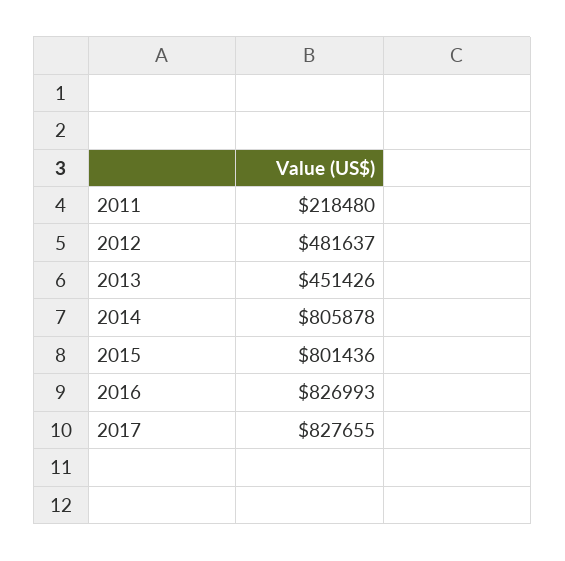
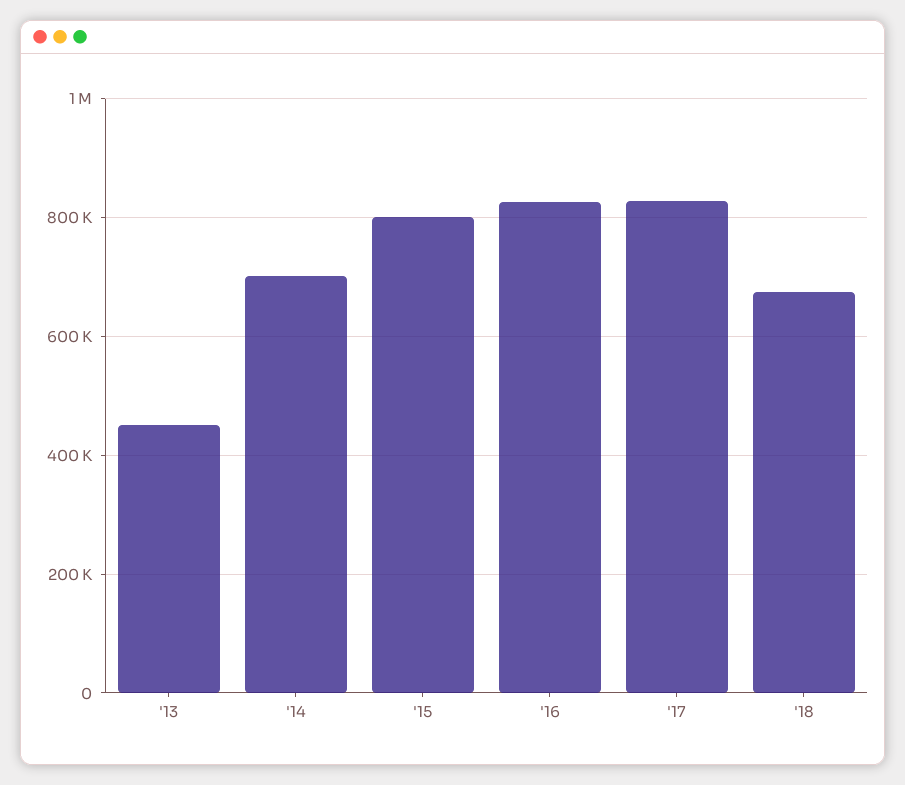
2011: 218480 -> none
2012: 481637 -> none
2014: 805878 -> 700000
'18: none -> 680000

